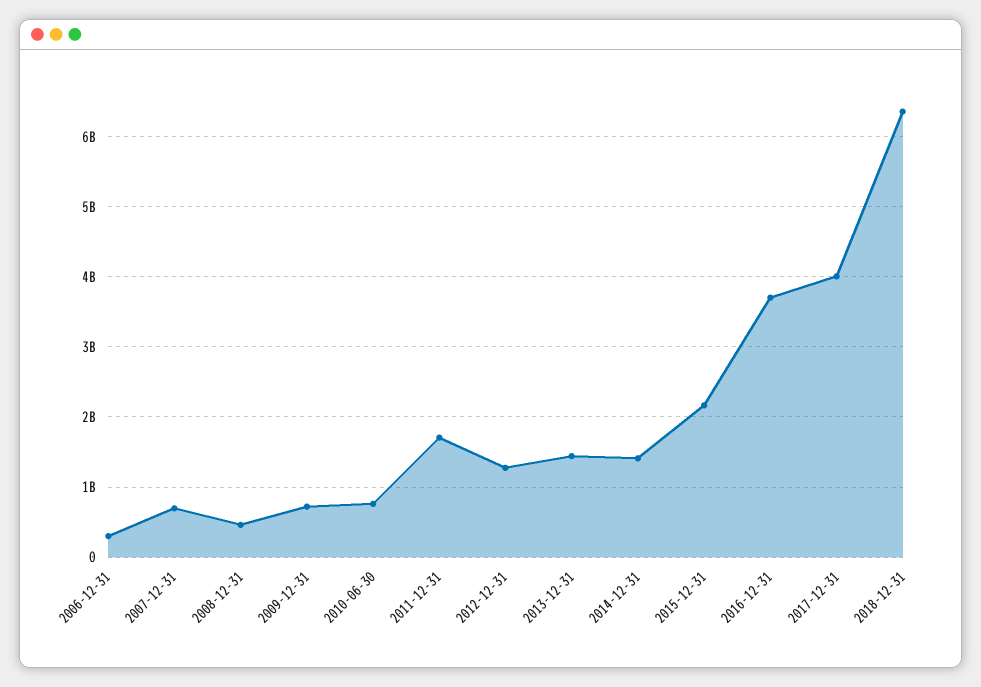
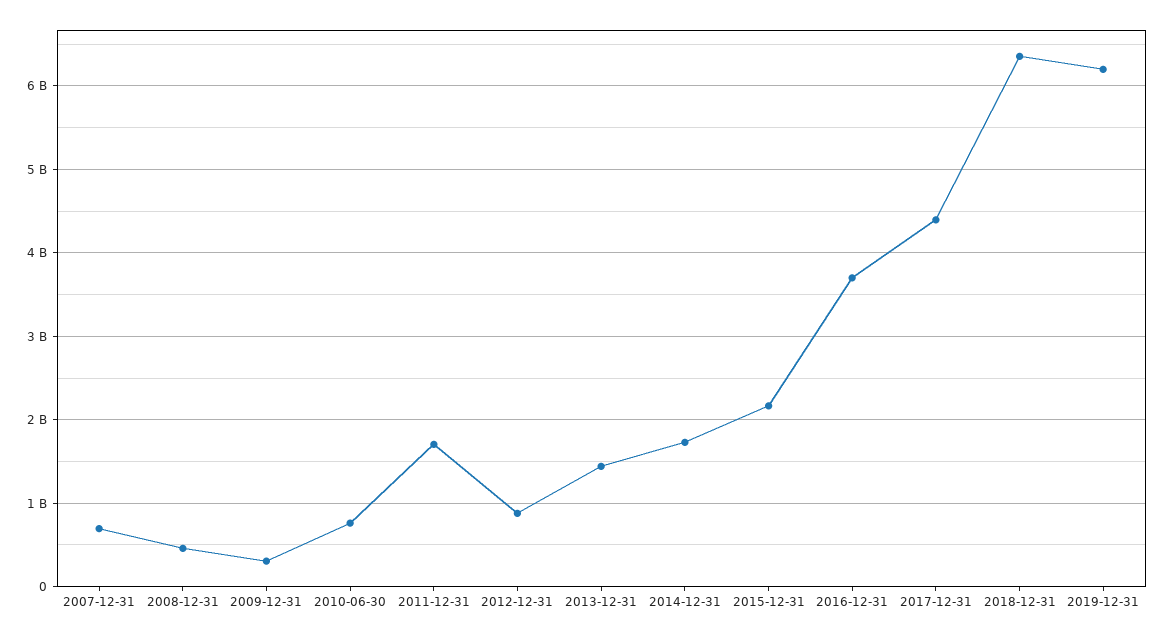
2006-12-31: 300000000 -> none
2009-12-31: 700000000 -> 300000000
2012-12-31: 1300000000 -> 900000000
2014-12-31: 1400000000 -> 1700000000
2017-12-31: 4000000000 -> 4400000000
2019-12-31: none -> 6200000000

